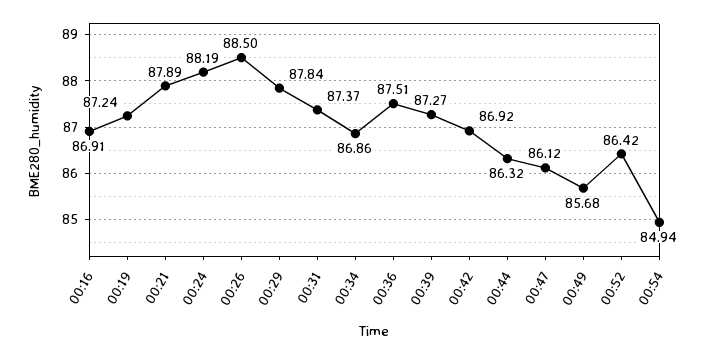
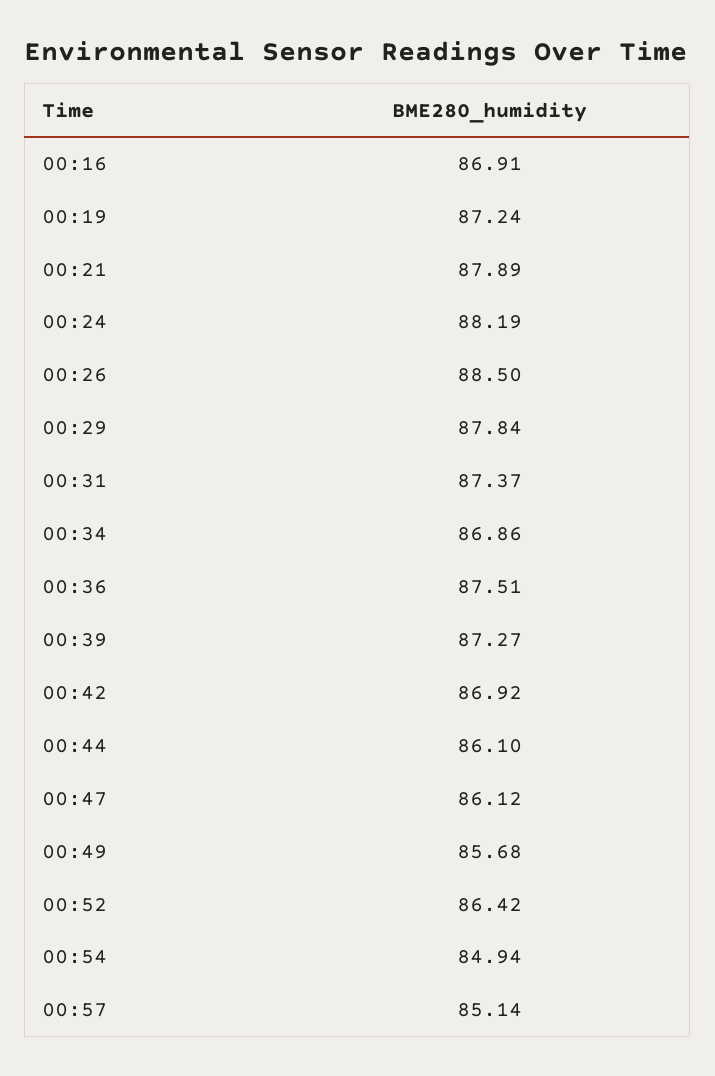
00:44: 86.32 -> 86.1
00:57: none -> 85.14

